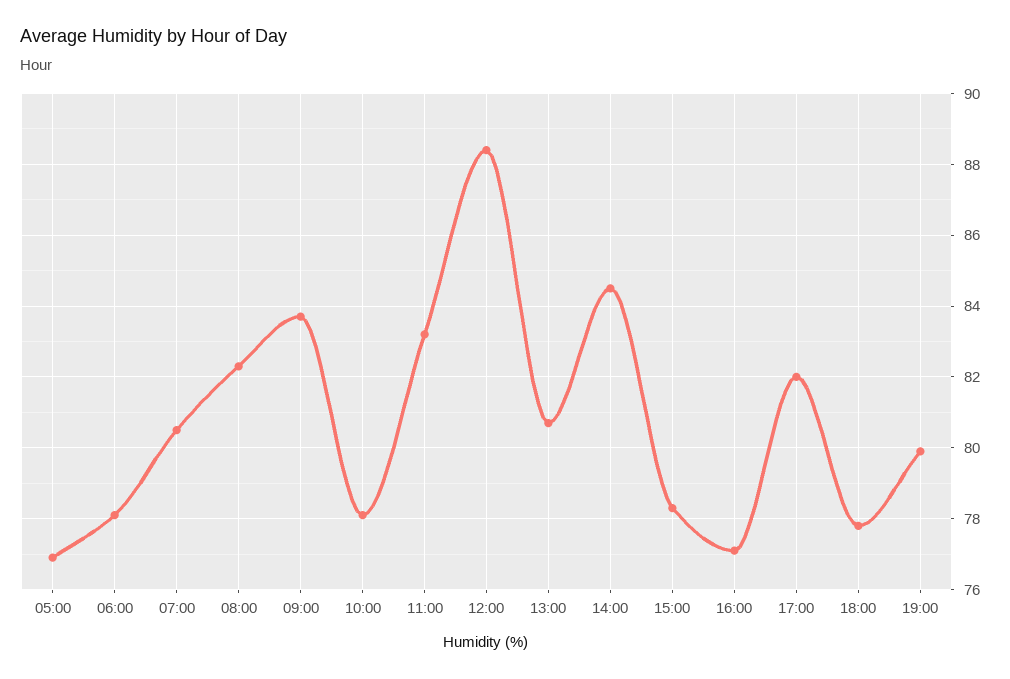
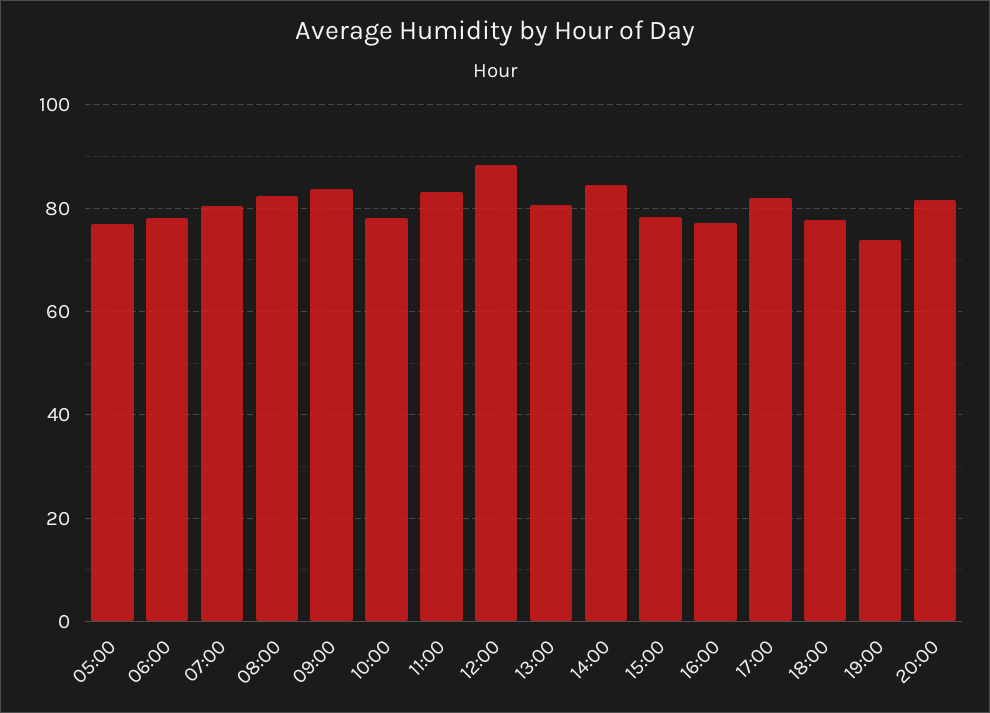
19:00: 80 -> 74
20:00: none -> 82

